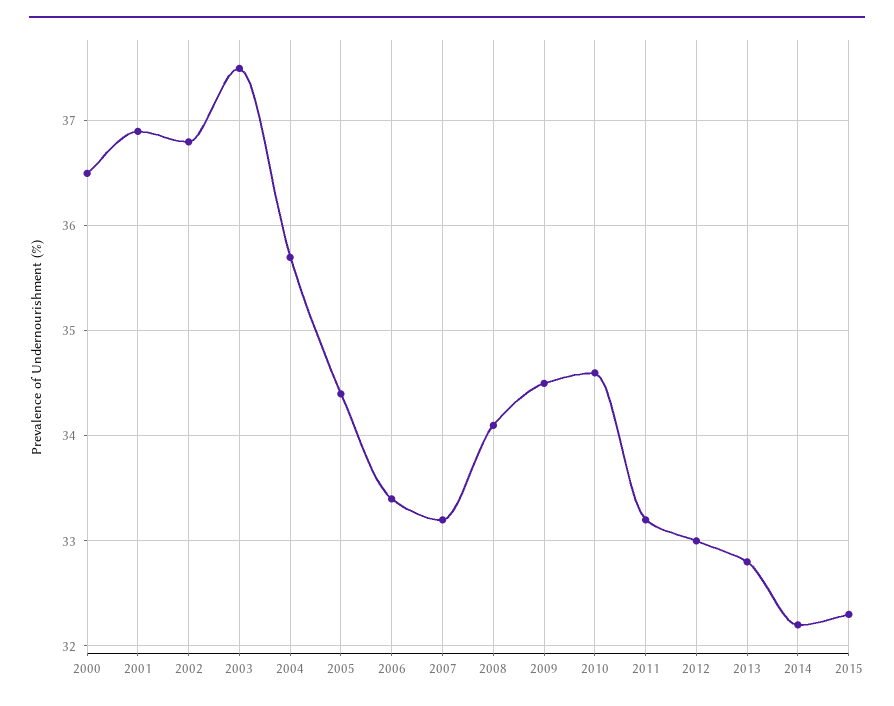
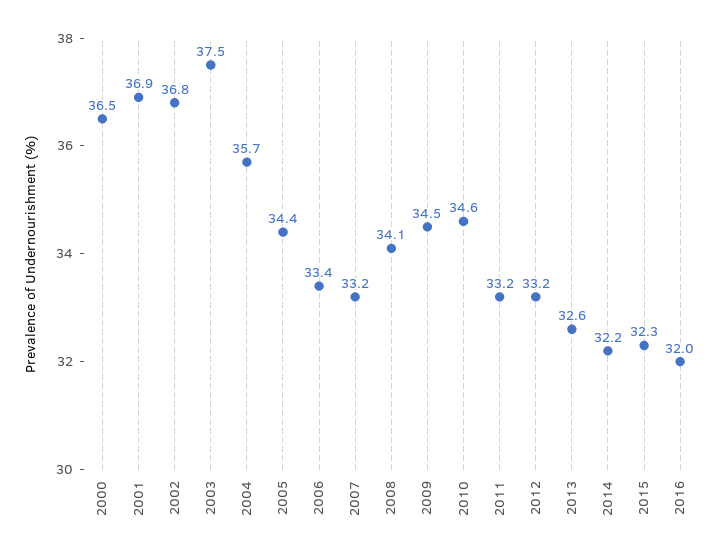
2012: 33 -> 33.2
2013: 32.8 -> 32.6
2016: none -> 32

